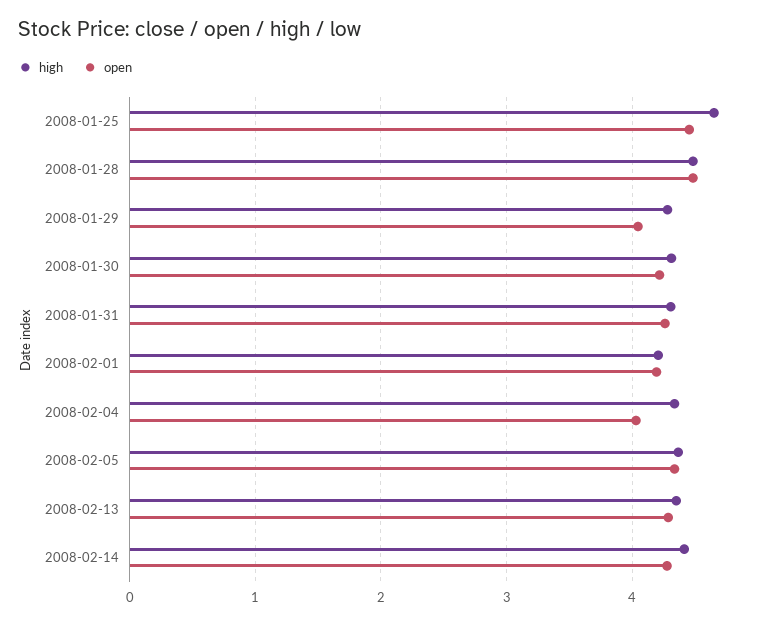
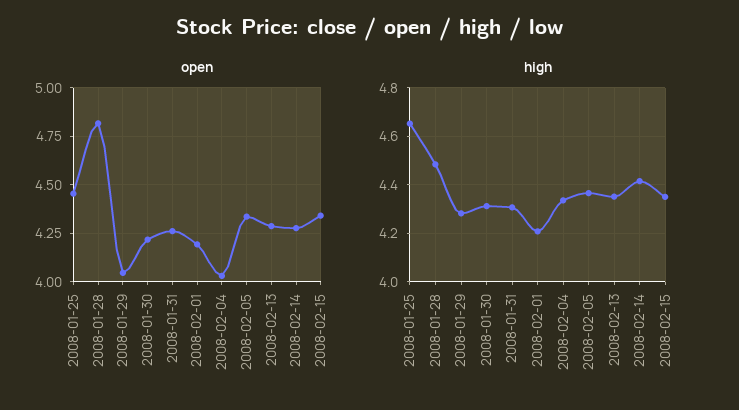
open, 2008-01-28: 4.5 -> 4.8
open, 2008-02-15: none -> 4.35
high, 2008-02-15: none -> 4.35

